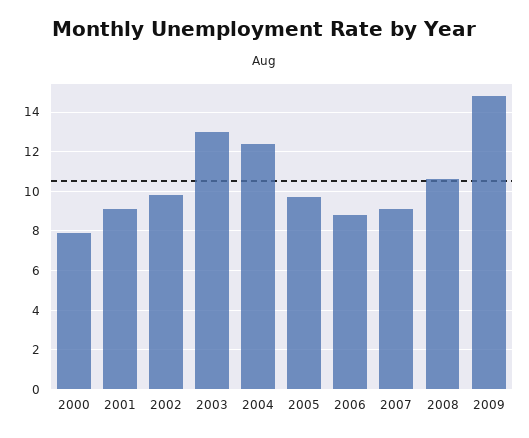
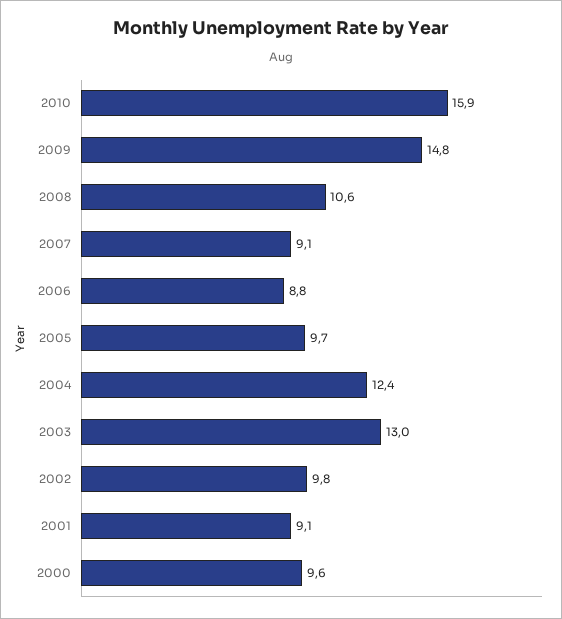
2000: 8 -> 9.6
2010: none -> 15.9

